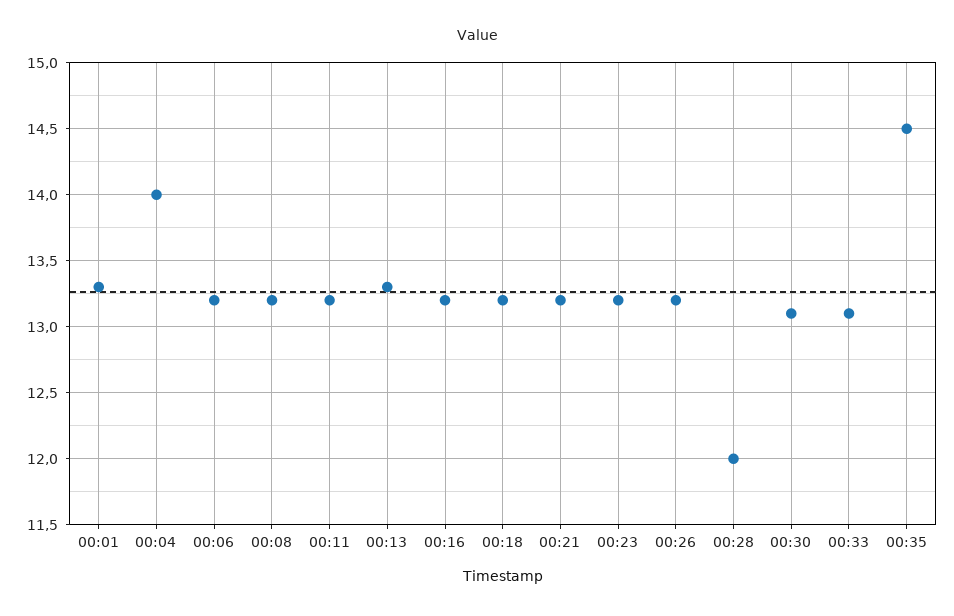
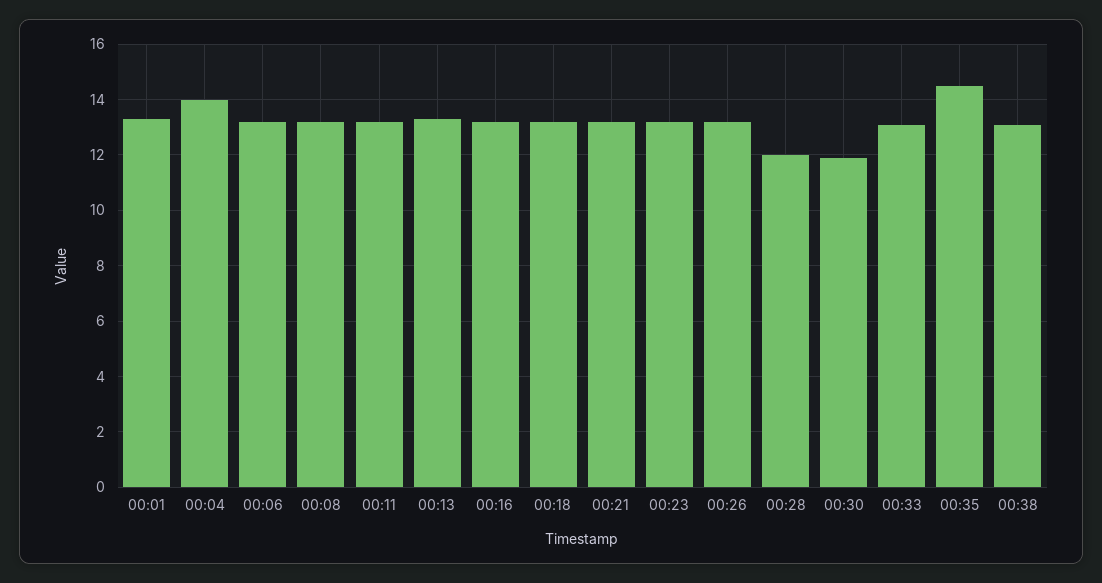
00:30: 13.1 -> 12
00:38: none -> 13

